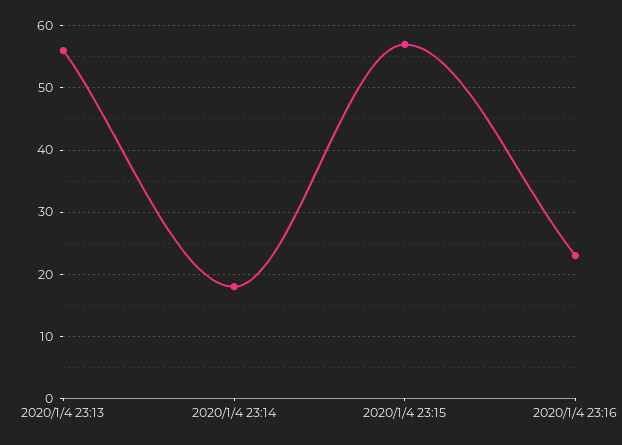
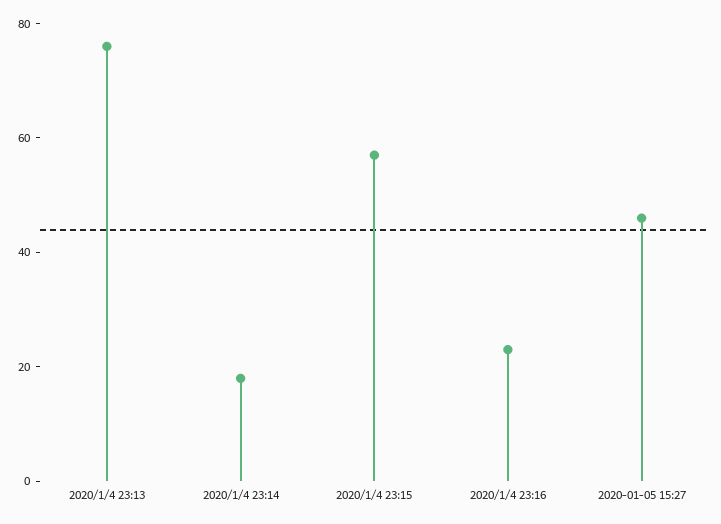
2020/1/4 23:13: 56 -> 75
2020-01-05 15:27: none -> 45

